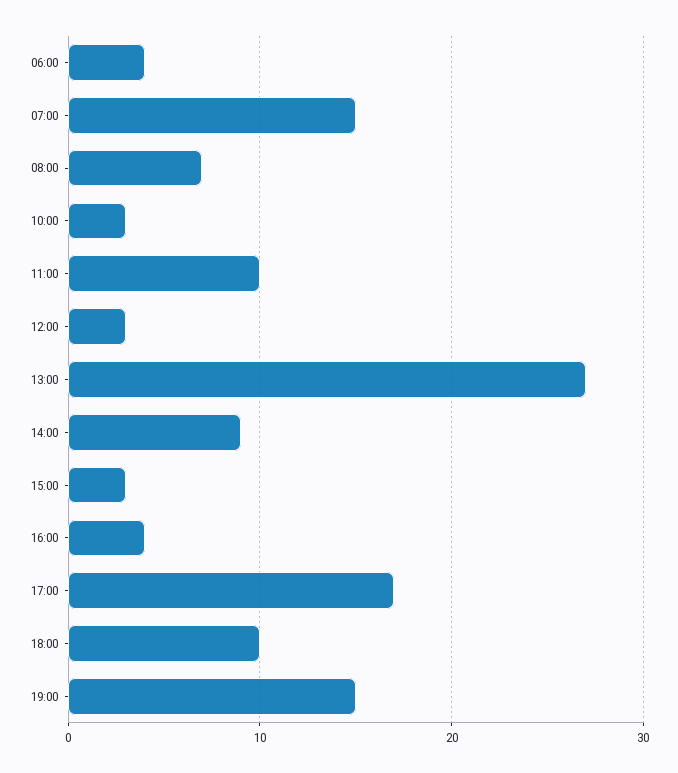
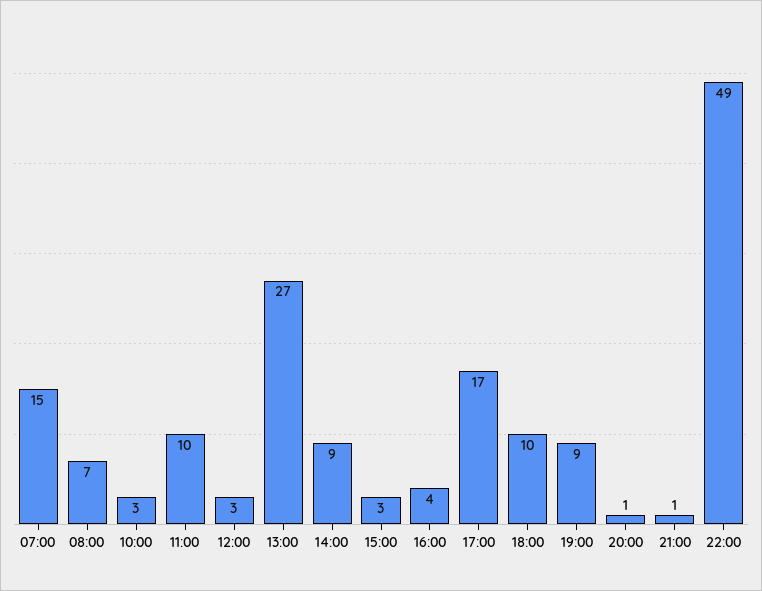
06:00: 4 -> none
19:00: 15 -> 9
20:00: none -> 1
21:00: none -> 1
22:00: none -> 49

